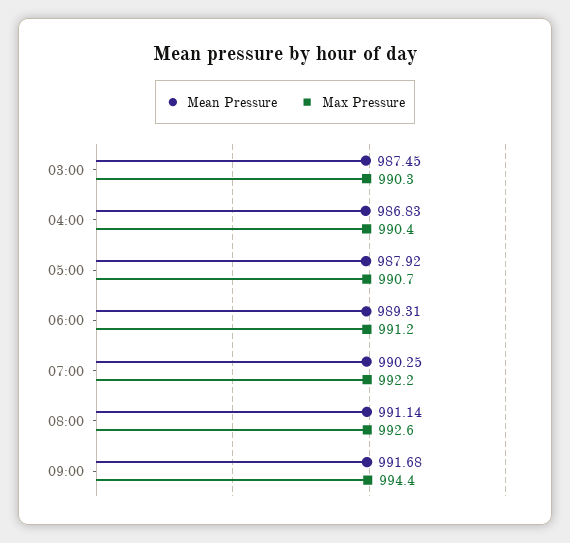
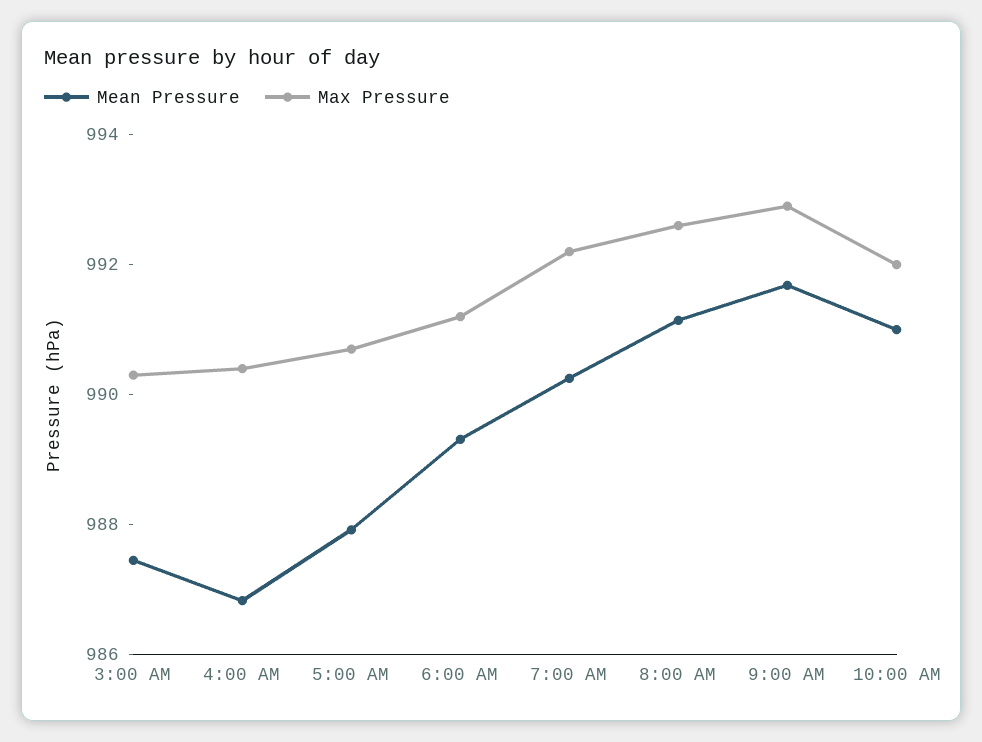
Max Pressure, 09:00: 994.4 -> 993
Mean Pressure, 10:00 AM: none -> 991
Max Pressure, 10:00 AM: none -> 992

